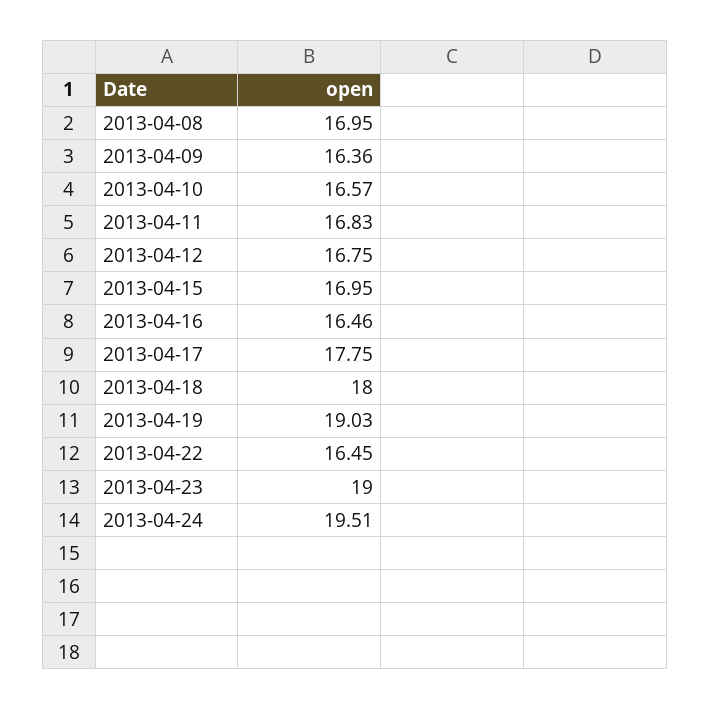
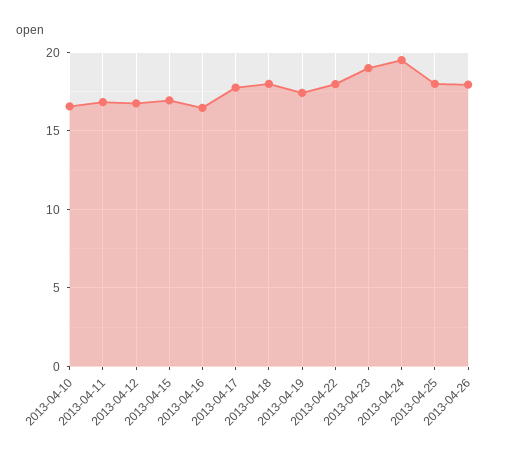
2013-04-08: 16.95 -> none
2013-04-09: 16.36 -> none
2013-04-19: 19.03 -> 17.5
2013-04-22: 16.45 -> 18
2013-04-25: none -> 18
2013-04-26: none -> 18

